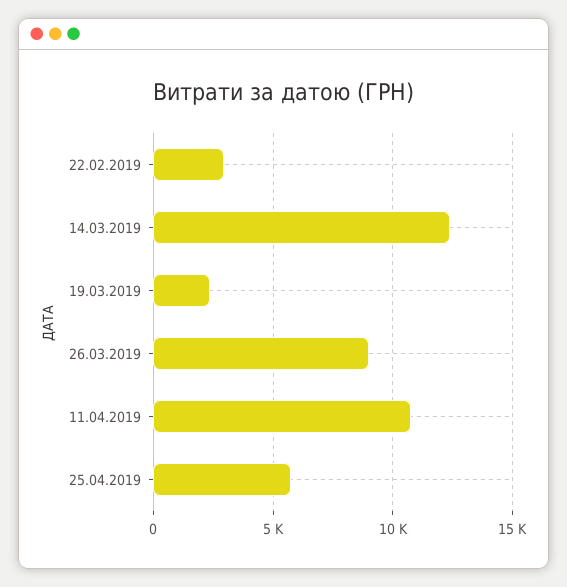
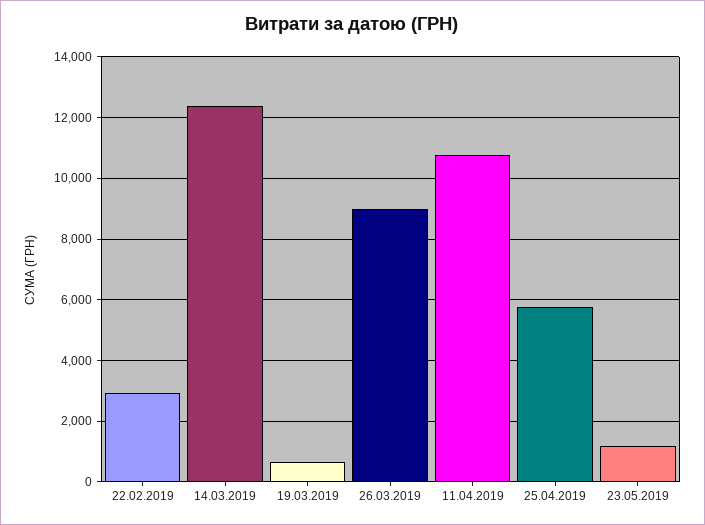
19.03.2019: 2500 -> 600
23.05.2019: none -> 1200

